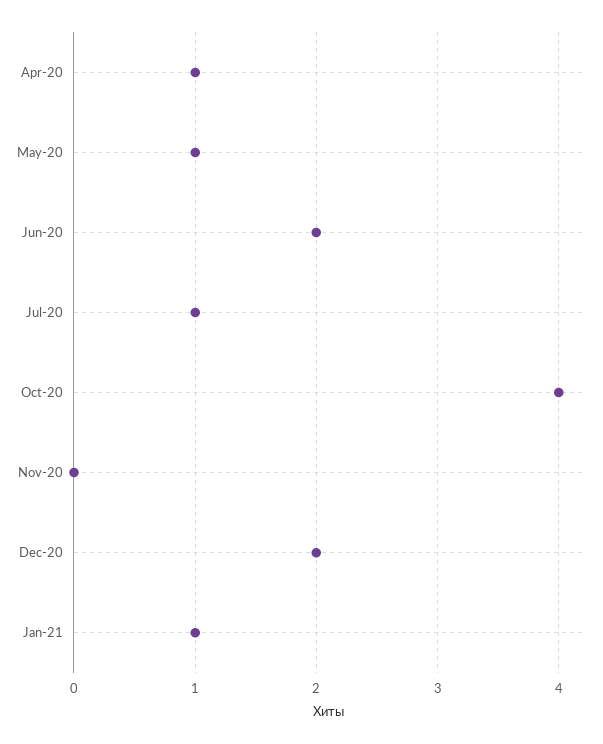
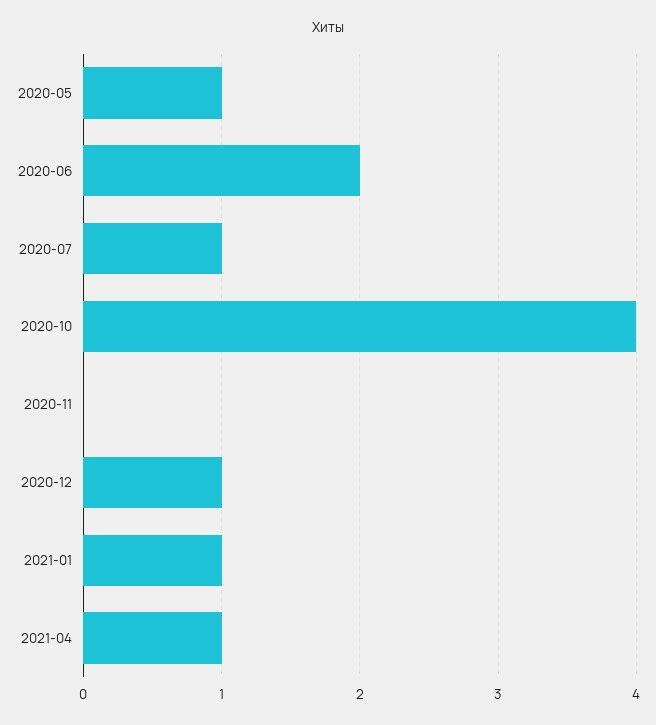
Apr-20: 1 -> none
Dec-20: 2 -> 1
2021-04: none -> 1

